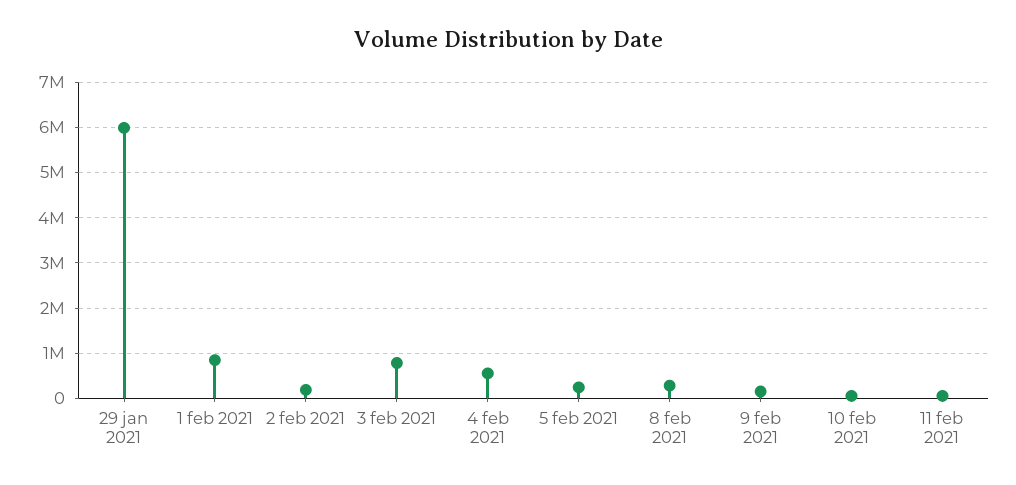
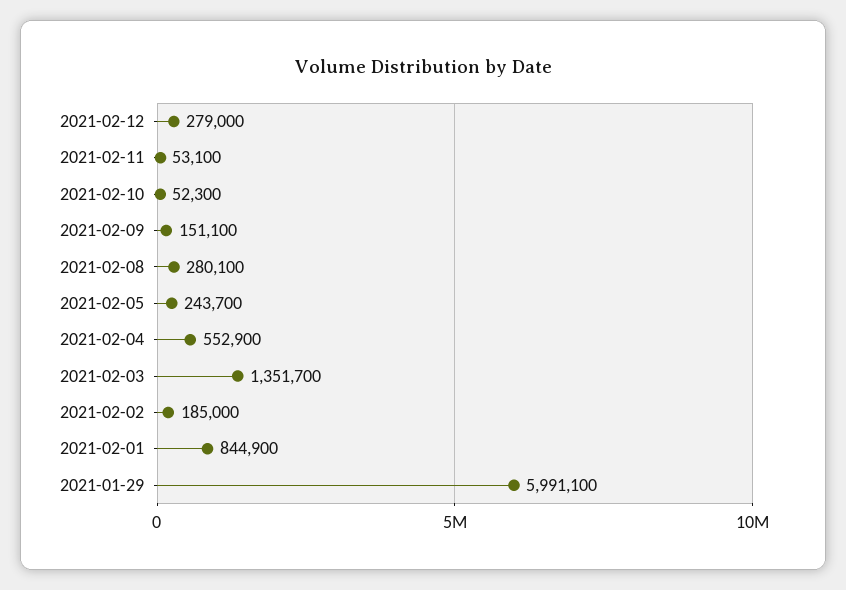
3 feb 2021: 800000 -> 1351700
2021-02-12: none -> 279000

